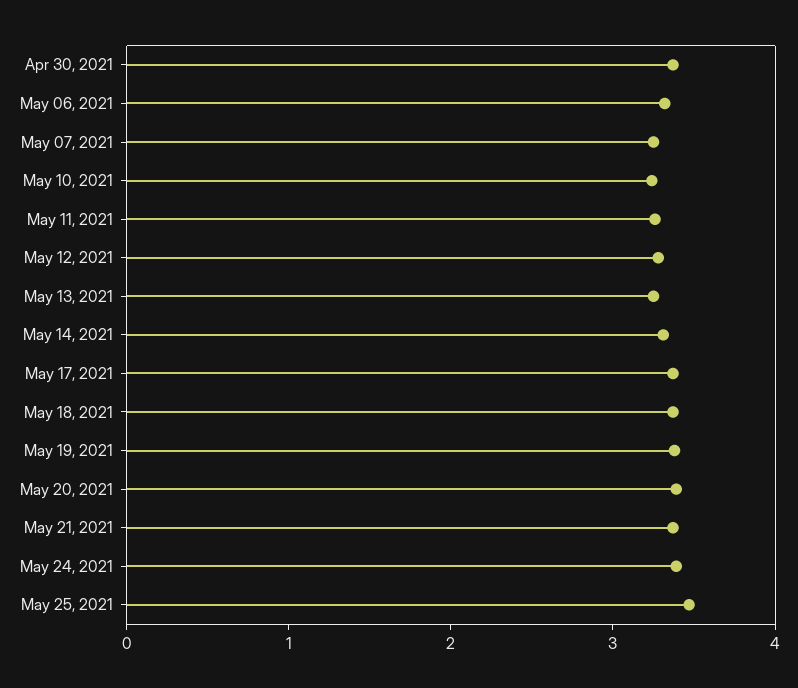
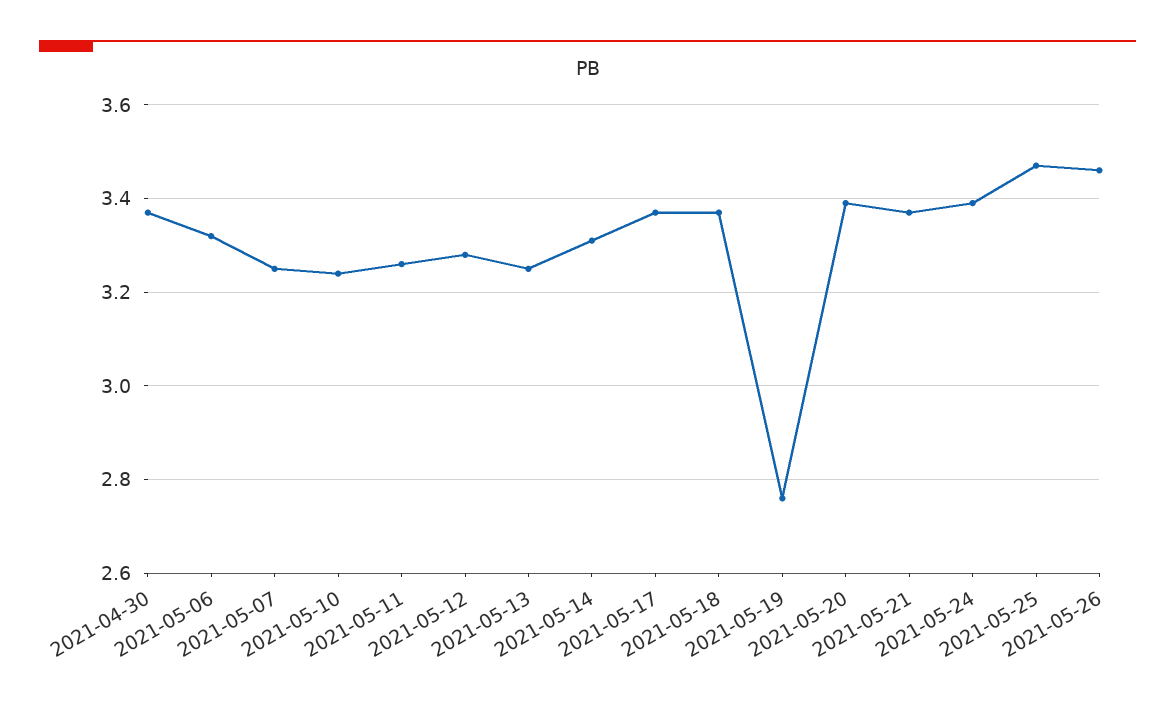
May 19, 2021: 3.4 -> 2.75
2021-05-26: none -> 3.45

